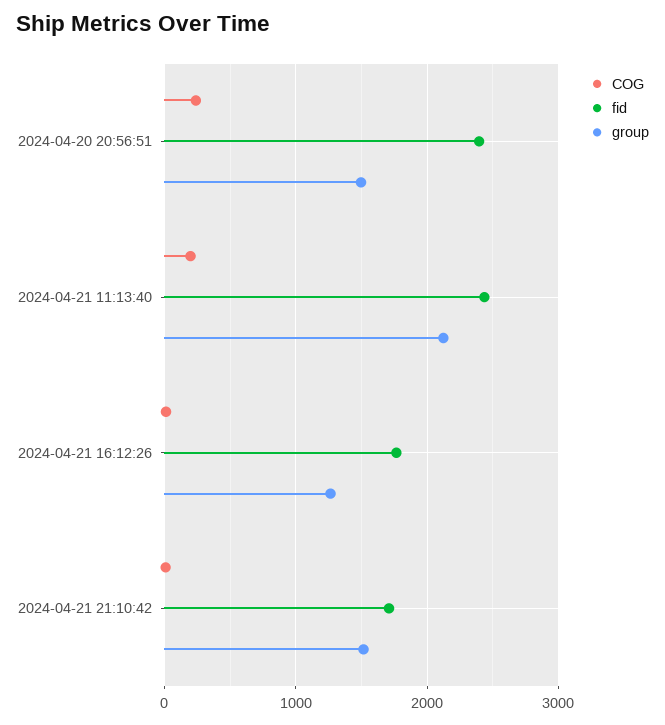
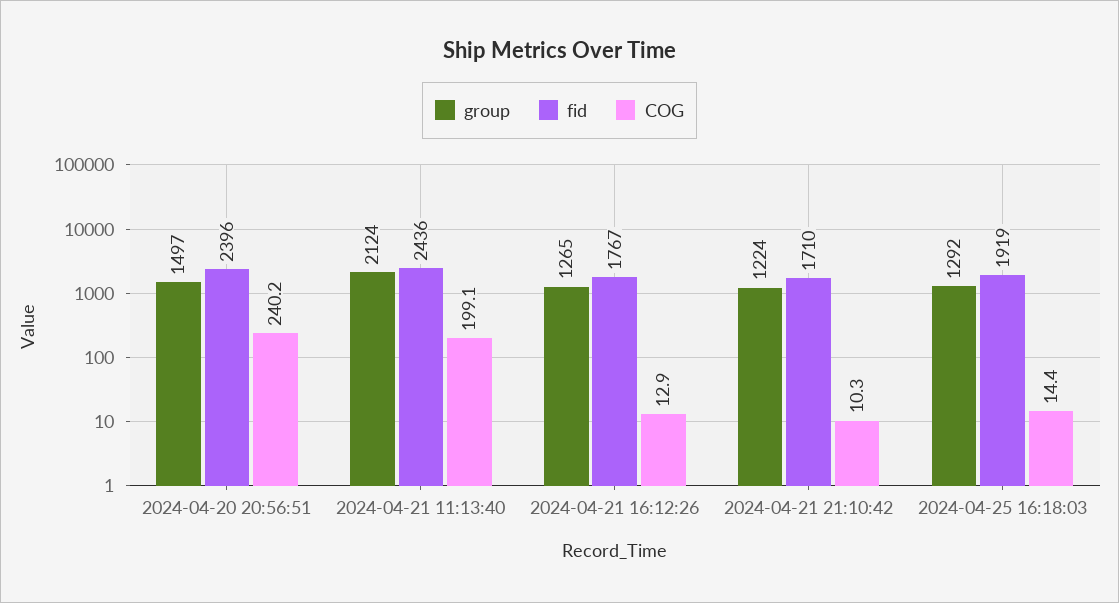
group, 2024-04-21 21:10:42: 1500 -> 1224
group, 2024-04-25 16:18:03: none -> 1292
fid, 2024-04-25 16:18:03: none -> 1919
COG, 2024-04-25 16:18:03: none -> 14.4

